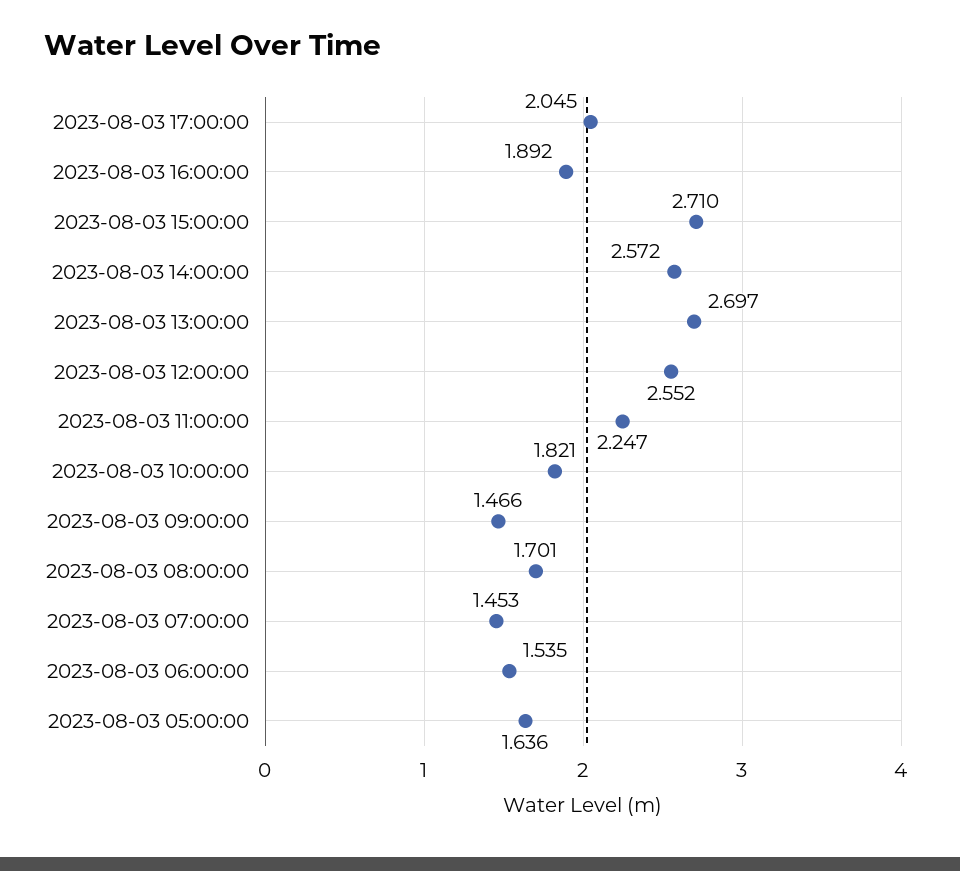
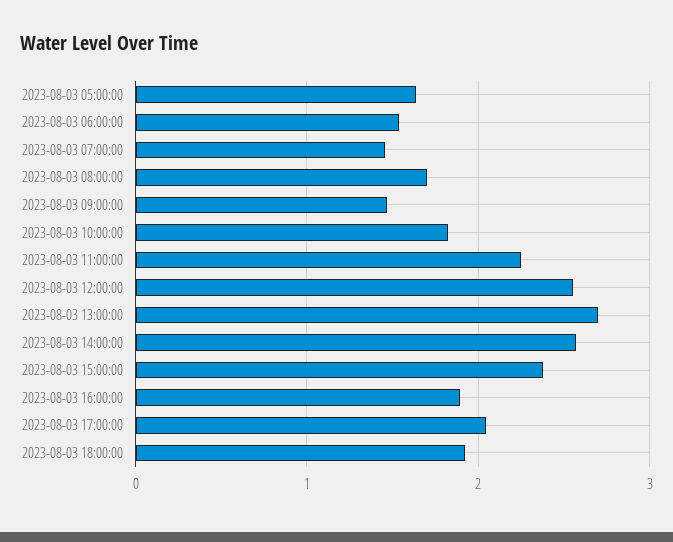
2023-08-03 15:00:00: 2.71 -> 2.4
2023-08-03 18:00:00: none -> 1.9

